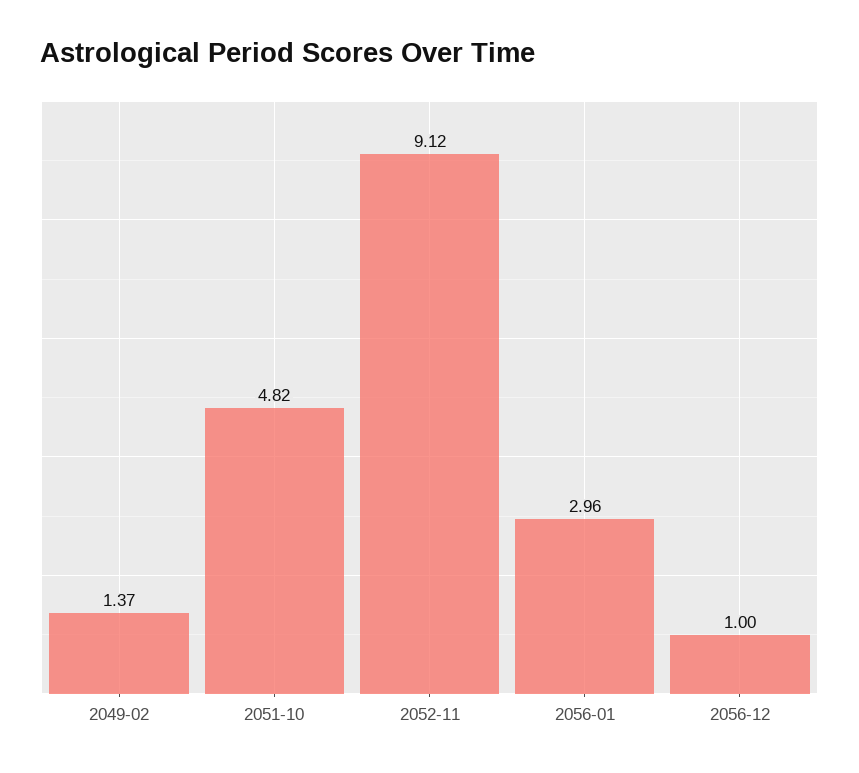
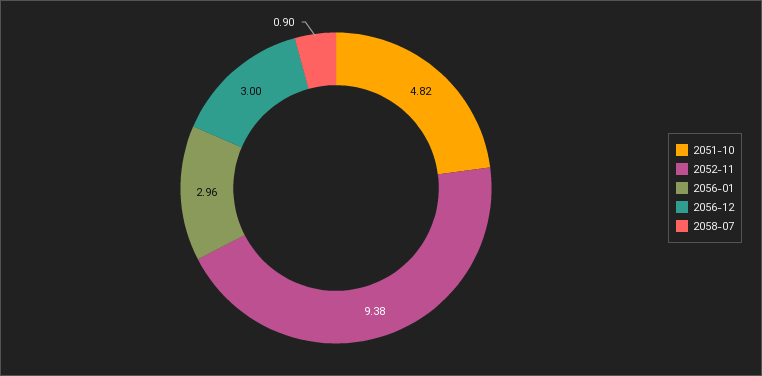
2049-02: 1.37 -> none
2052-11: 9.12 -> 9.38
2056-12: 1 -> 3
2058-07: none -> 0.9

